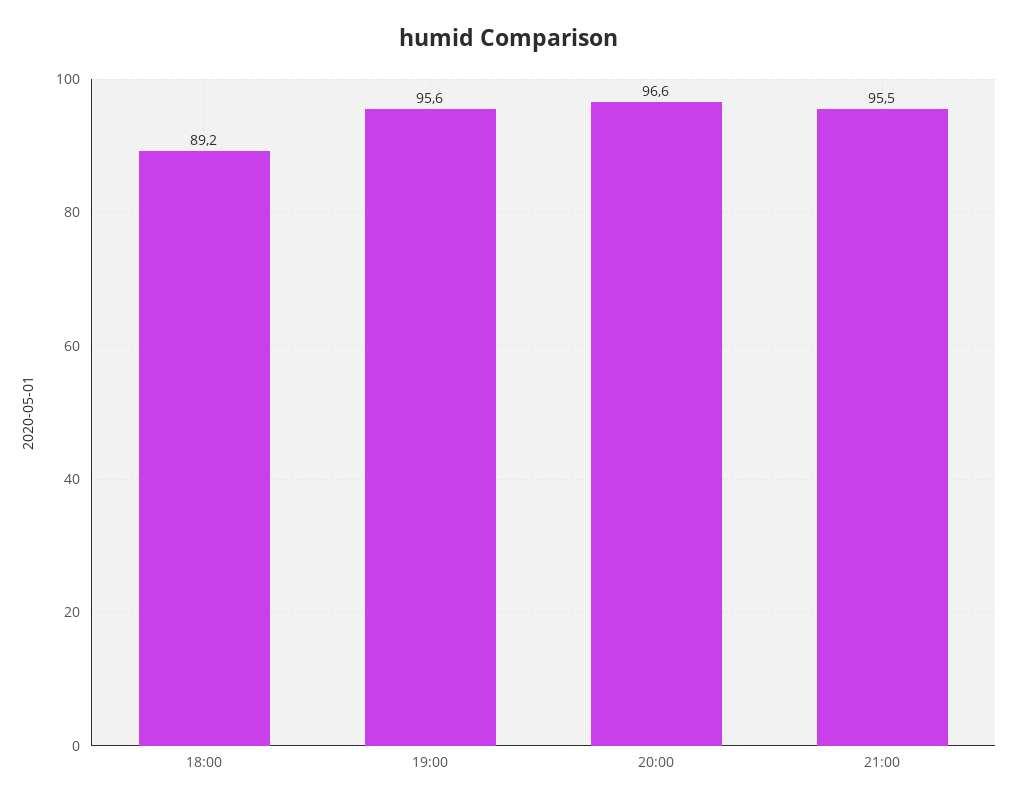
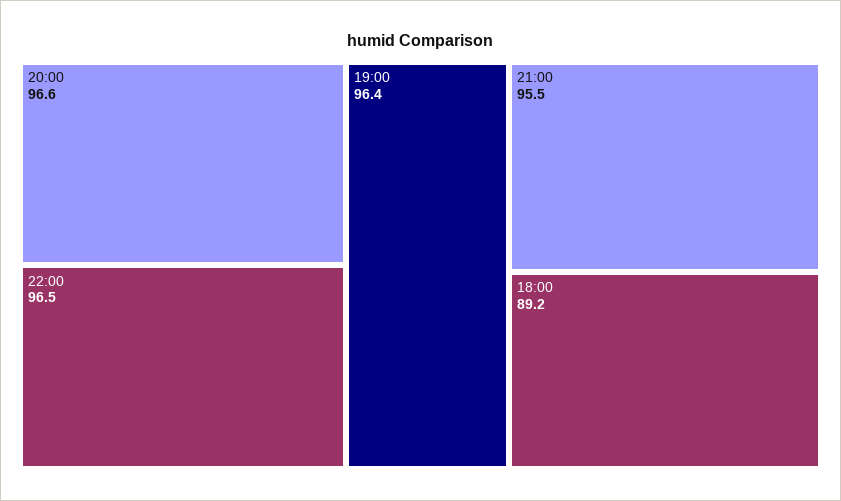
19:00: 95.6 -> 96.4
22:00: none -> 96.5

